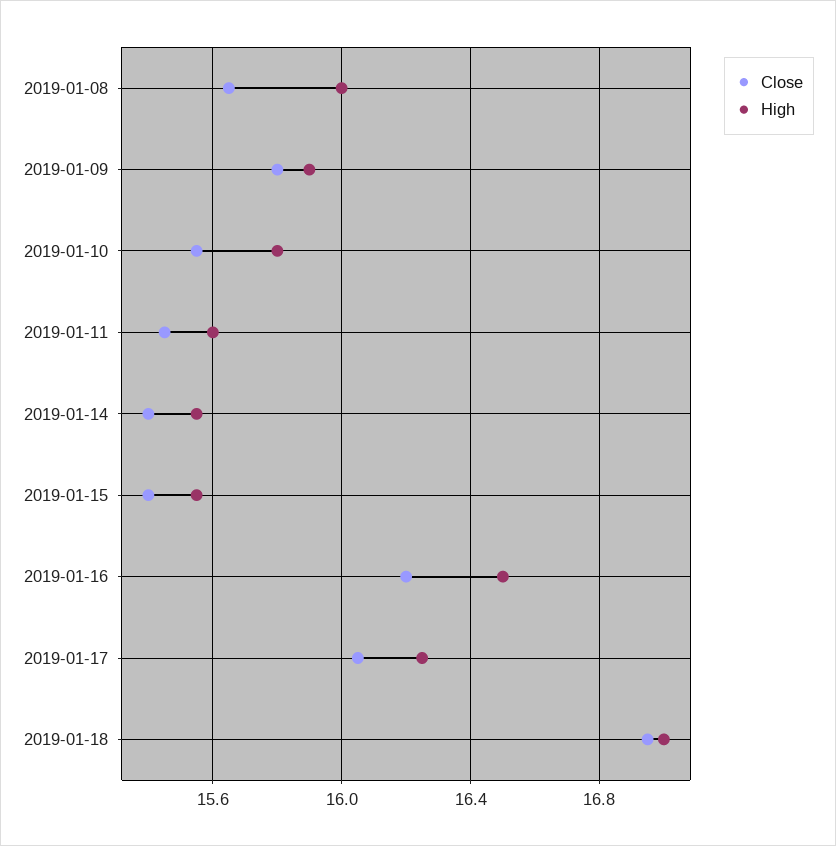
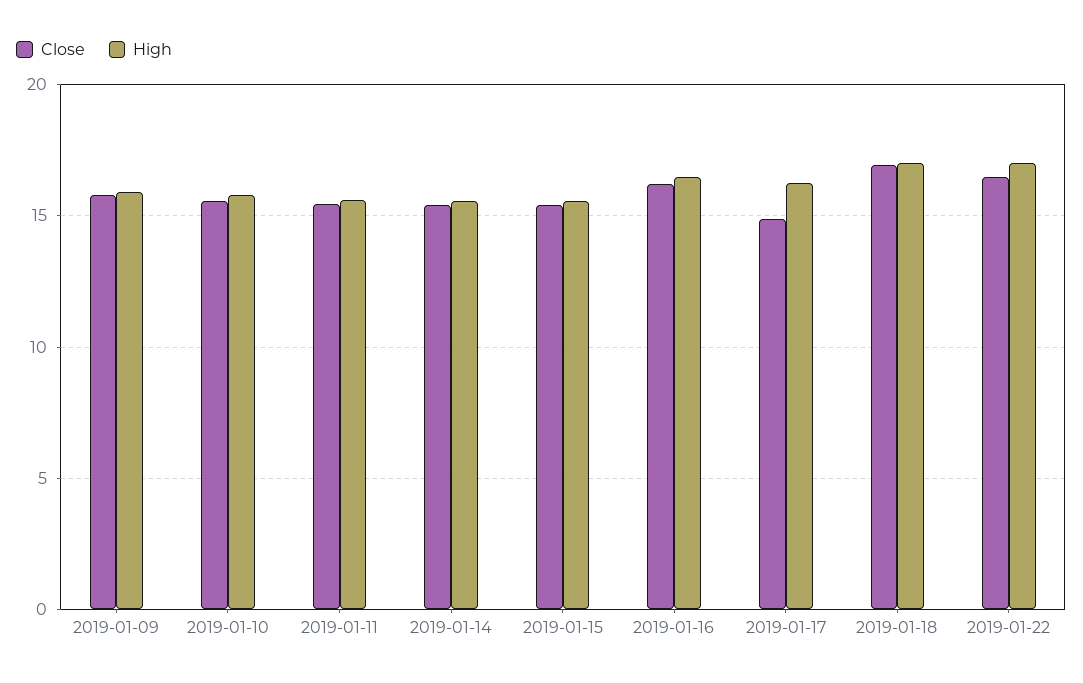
Close, 2019-01-08: 15.65 -> none
High, 2019-01-08: 16 -> none
Close, 2019-01-17: 16.05 -> 15
Close, 2019-01-22: none -> 16.5
High, 2019-01-22: none -> 17

